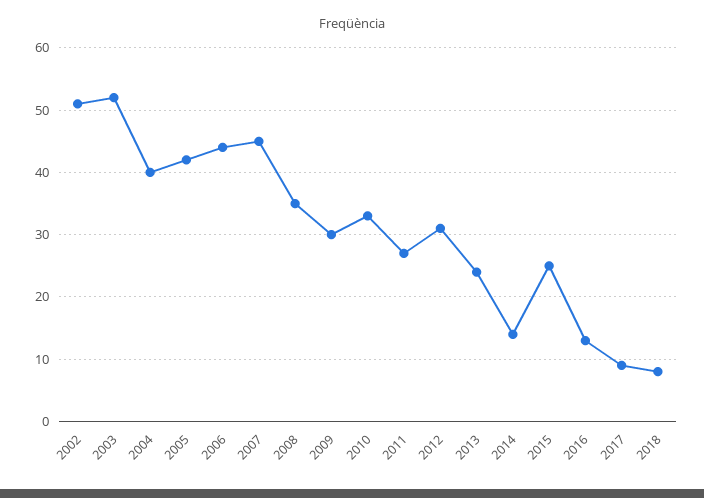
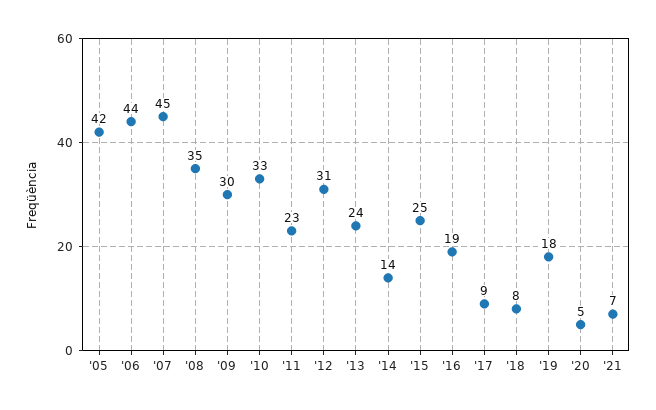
2002: 51 -> none
2003: 52 -> none
2004: 40 -> none
2011: 27 -> 23
2016: 13 -> 19
'19: none -> 18
'20: none -> 5
'21: none -> 7

